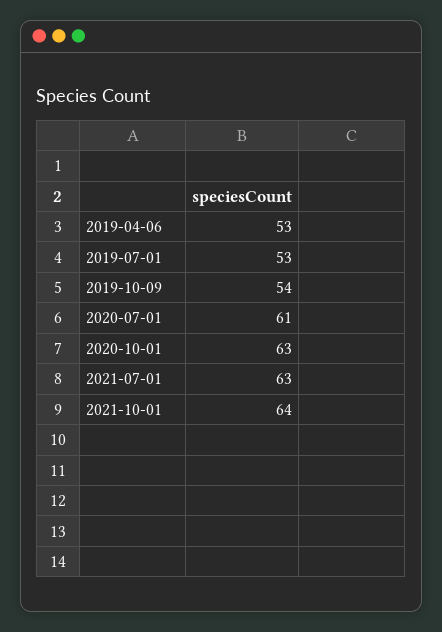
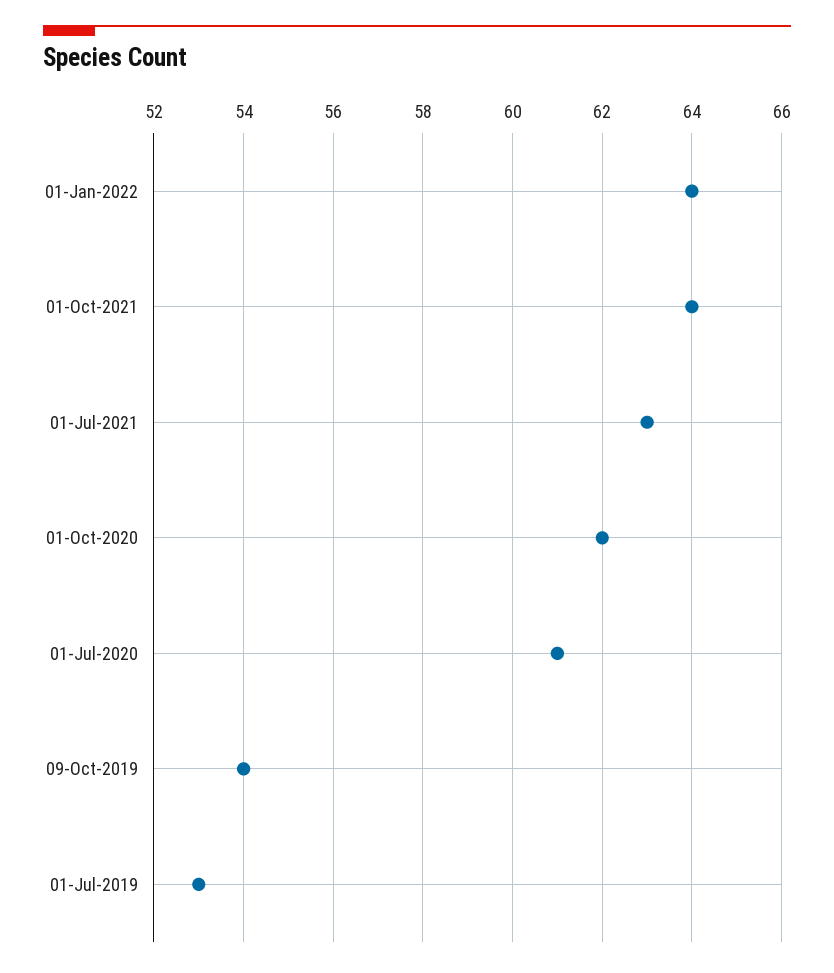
2019-04-06: 53 -> none
2020-10-01: 63 -> 62
01-Jan-2022: none -> 64

